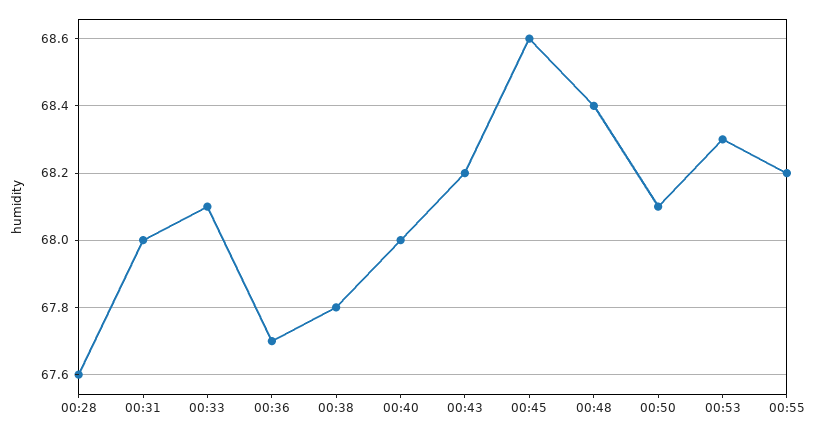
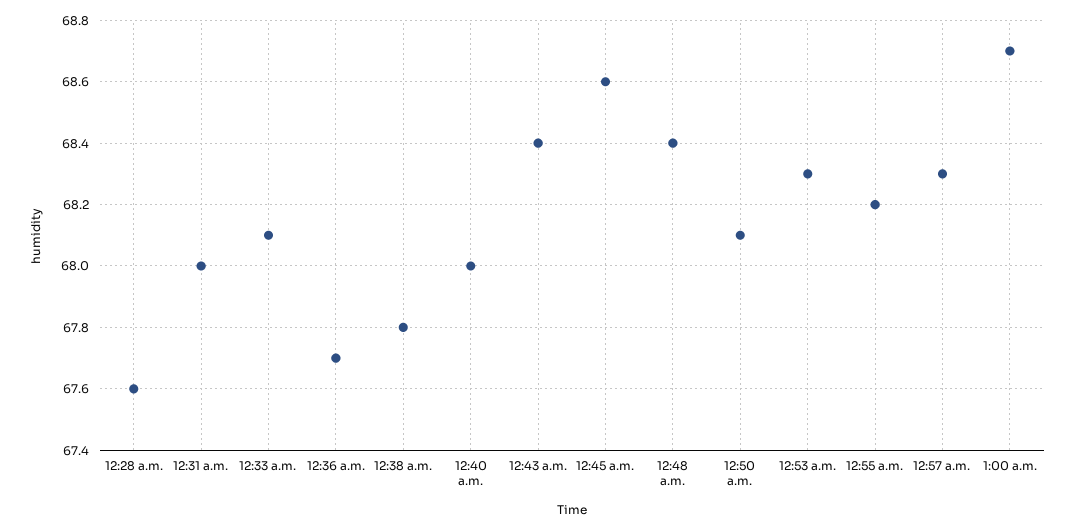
00:43: 68.2 -> 68.4
12:57 a.m.: none -> 68.3
1:00 a.m.: none -> 68.7

